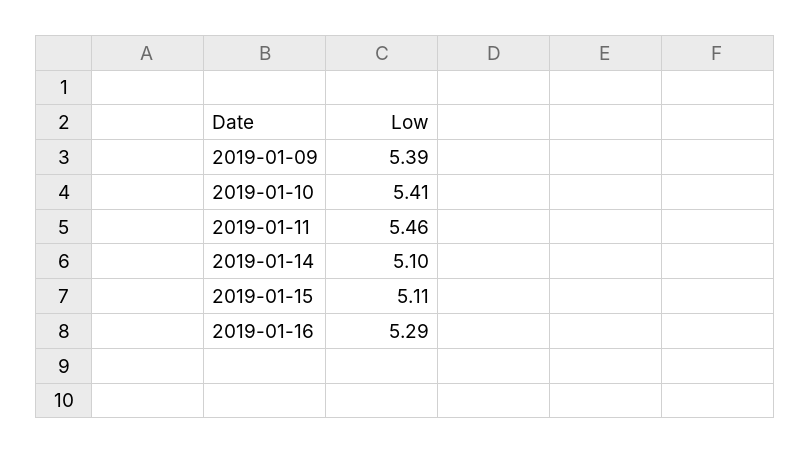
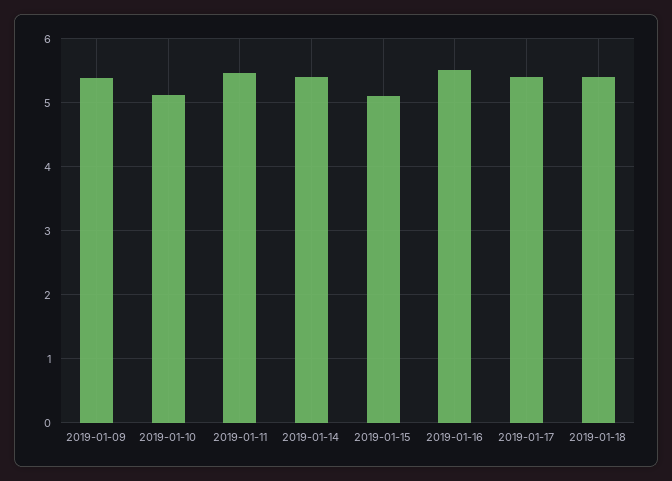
2019-01-10: 5.41 -> 5.1
2019-01-14: 5.1 -> 5.4
2019-01-16: 5.29 -> 5.5
2019-01-17: none -> 5.4
2019-01-18: none -> 5.4

